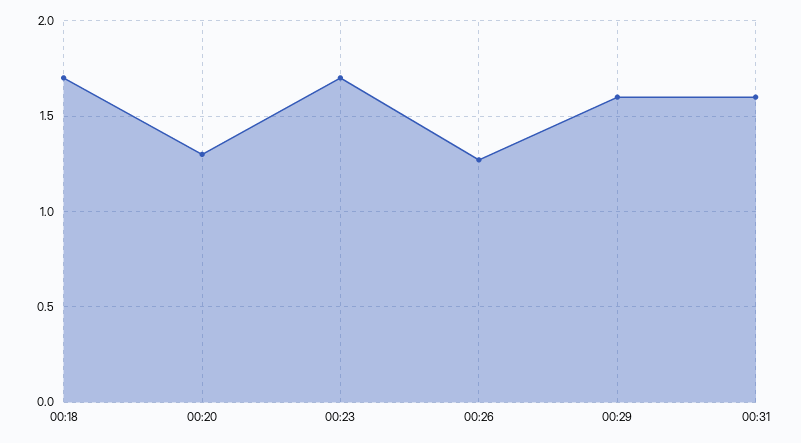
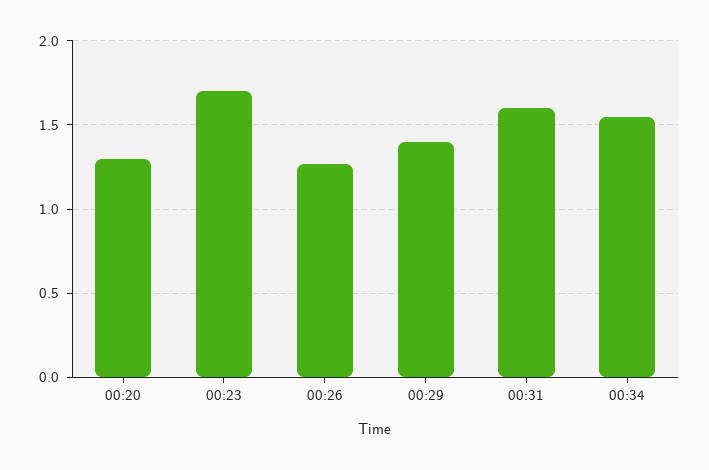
00:18: 1.7 -> none
00:29: 1.6 -> 1.4
00:34: none -> 1.55

